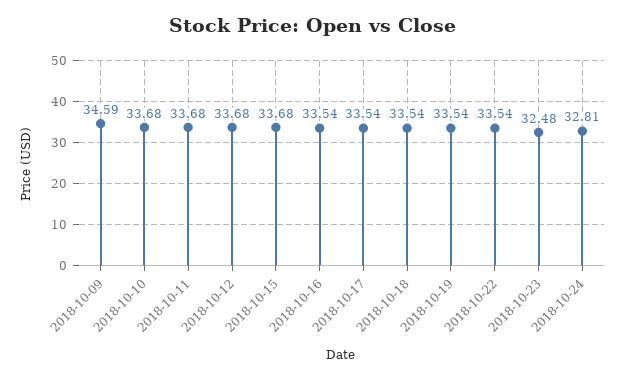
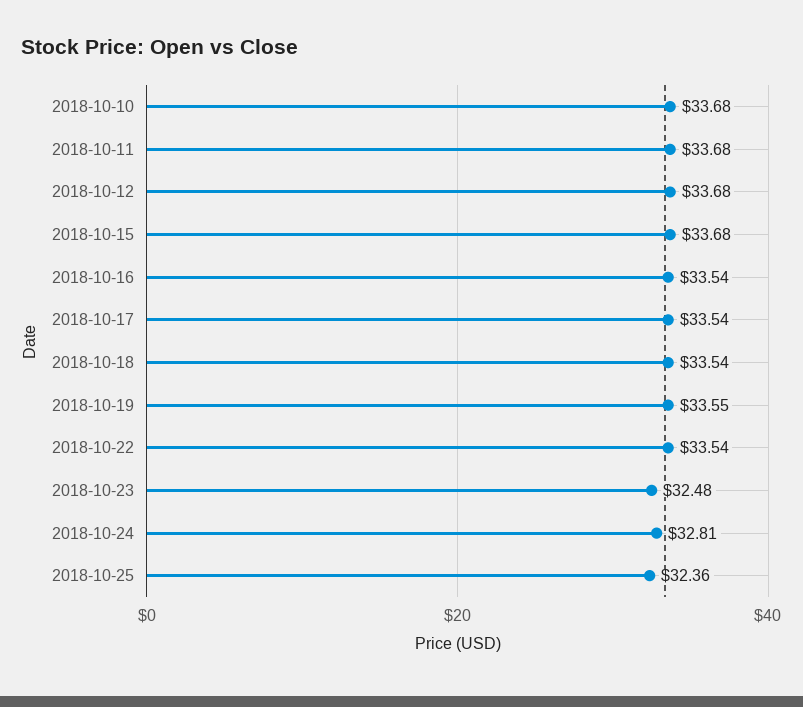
2018-10-09: 34.59 -> none
2018-10-19: 33.54 -> 33.55
2018-10-25: none -> 32.36

